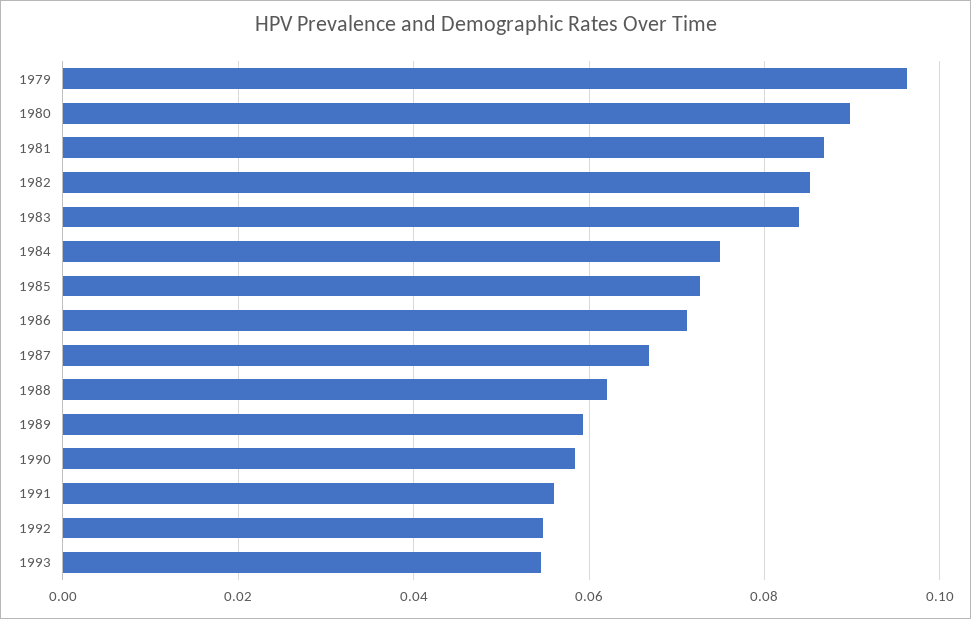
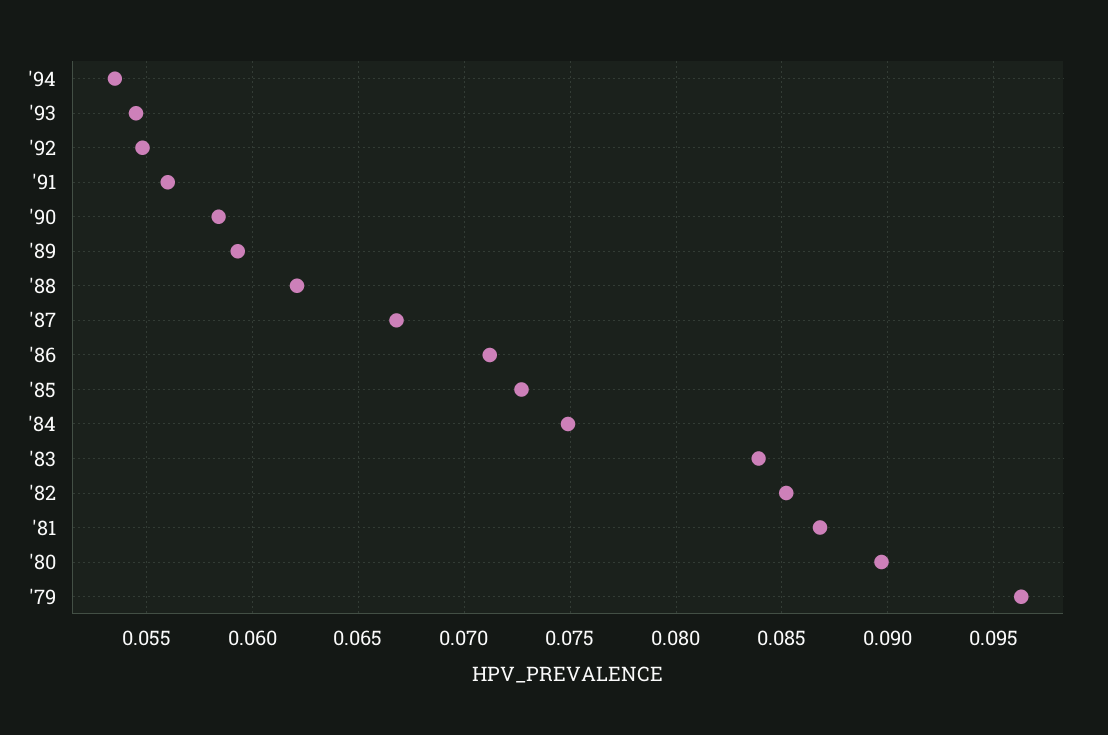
'94: none -> 0.0535

